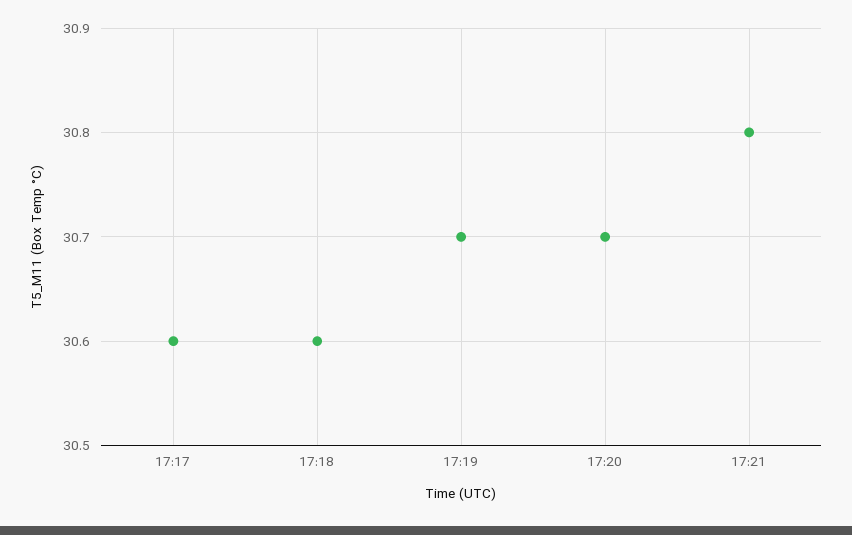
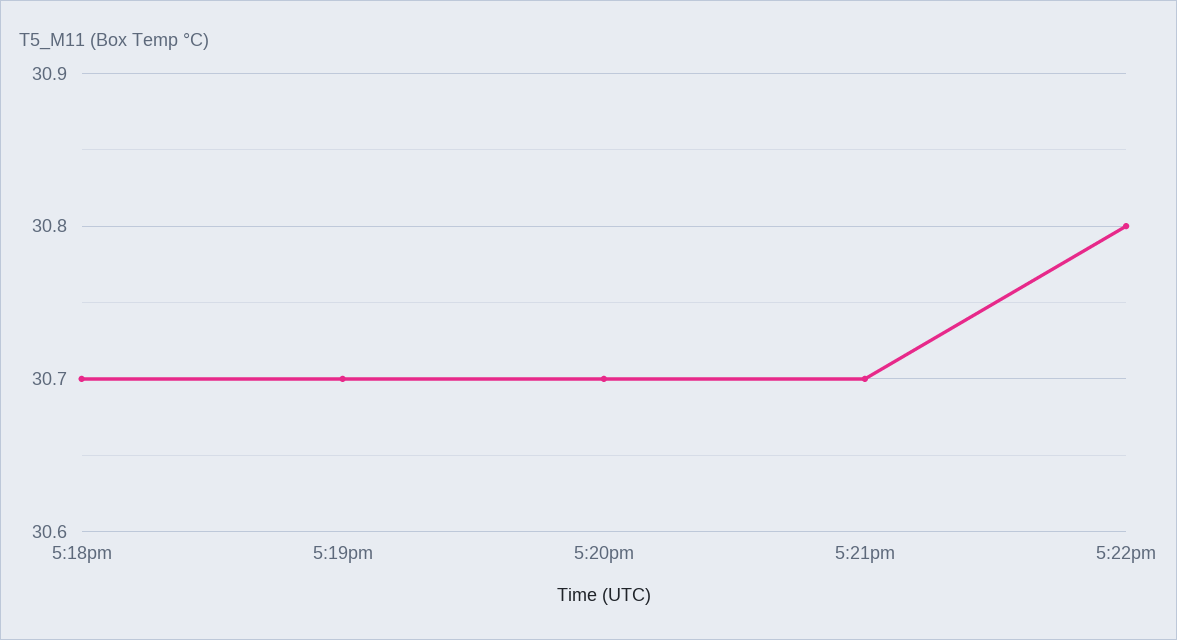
17:17: 30.6 -> none
17:18: 30.6 -> 30.7
17:21: 30.8 -> 30.7
5:22pm: none -> 30.8

